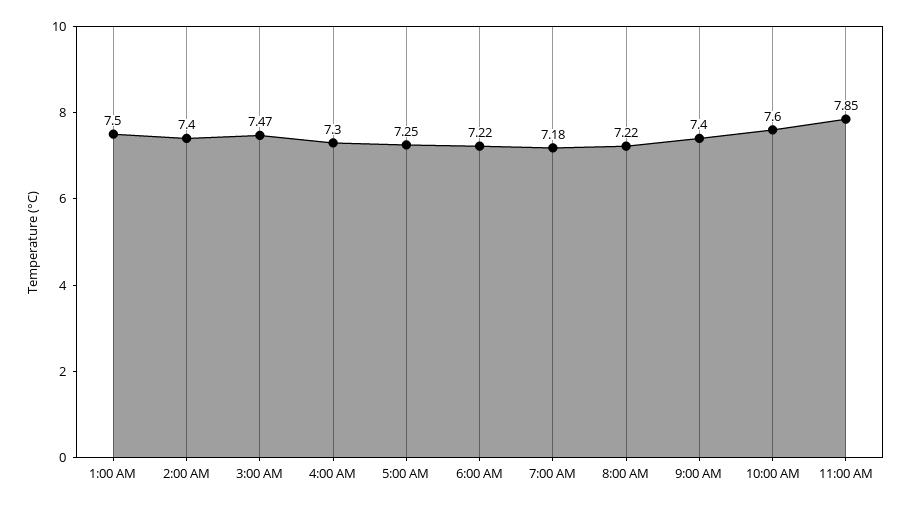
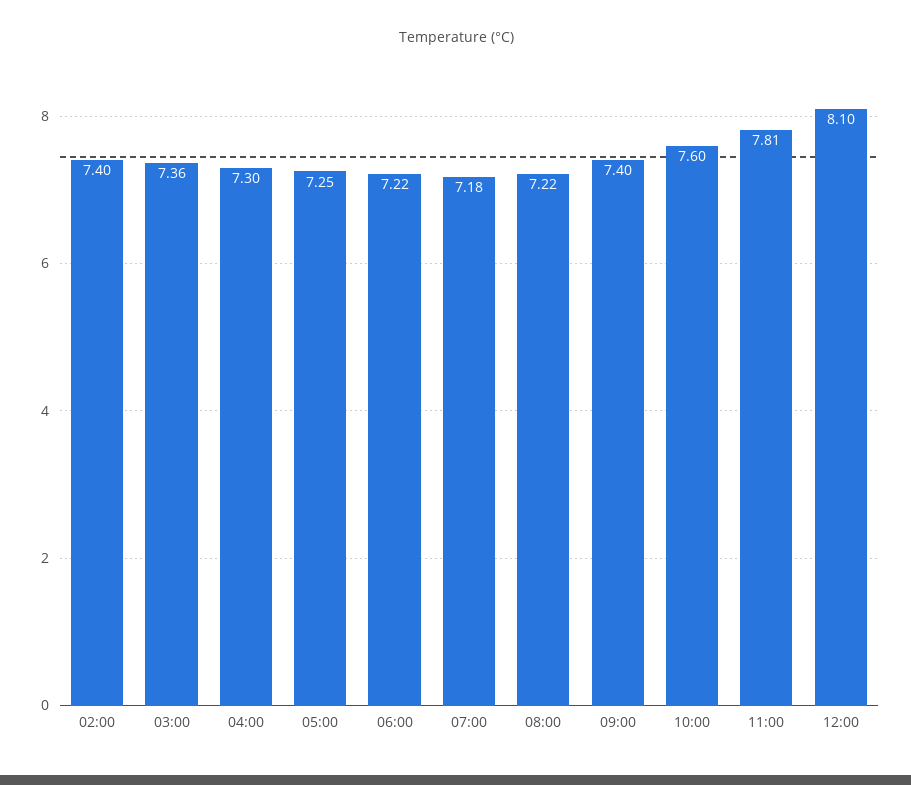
1:00 AM: 7.5 -> none
3:00 AM: 7.47 -> 7.36
11:00 AM: 7.85 -> 7.81
12:00: none -> 8.1

